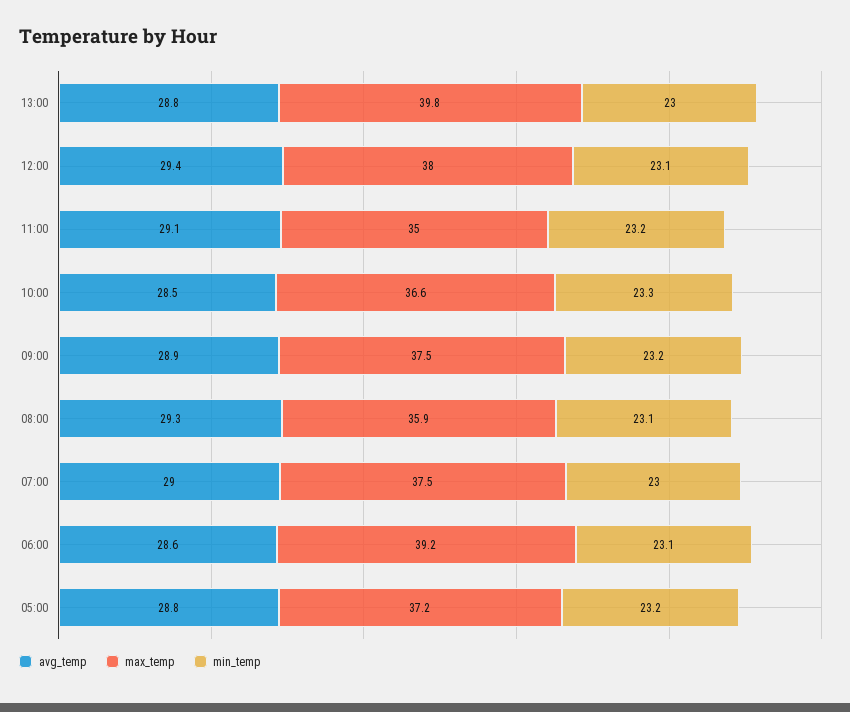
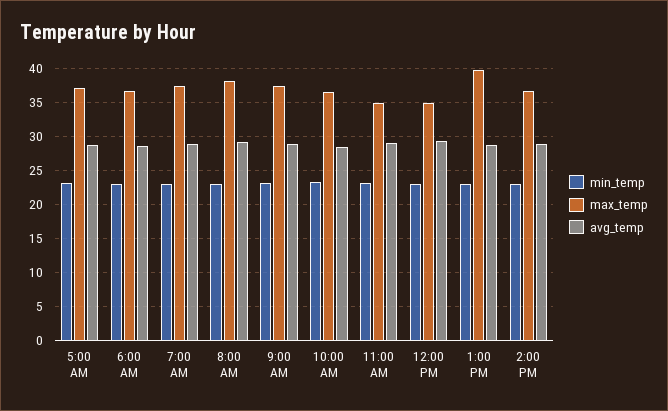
max_temp, 12:00: 38 -> 35
max_temp, 08:00: 35.9 -> 38
max_temp, 06:00: 39.2 -> 37
min_temp, 2:00 PM: none -> 23
max_temp, 2:00 PM: none -> 37
avg_temp, 2:00 PM: none -> 29

